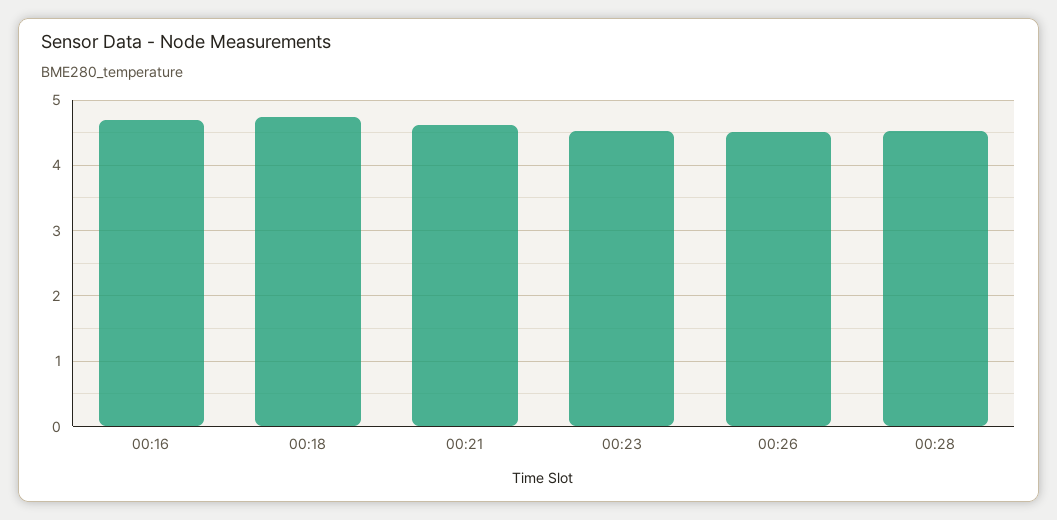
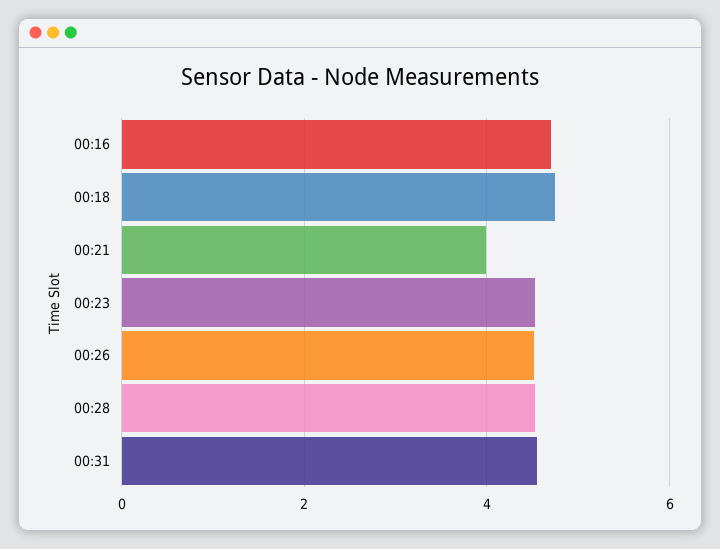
00:21: 4.6 -> 4
00:31: none -> 4.6

